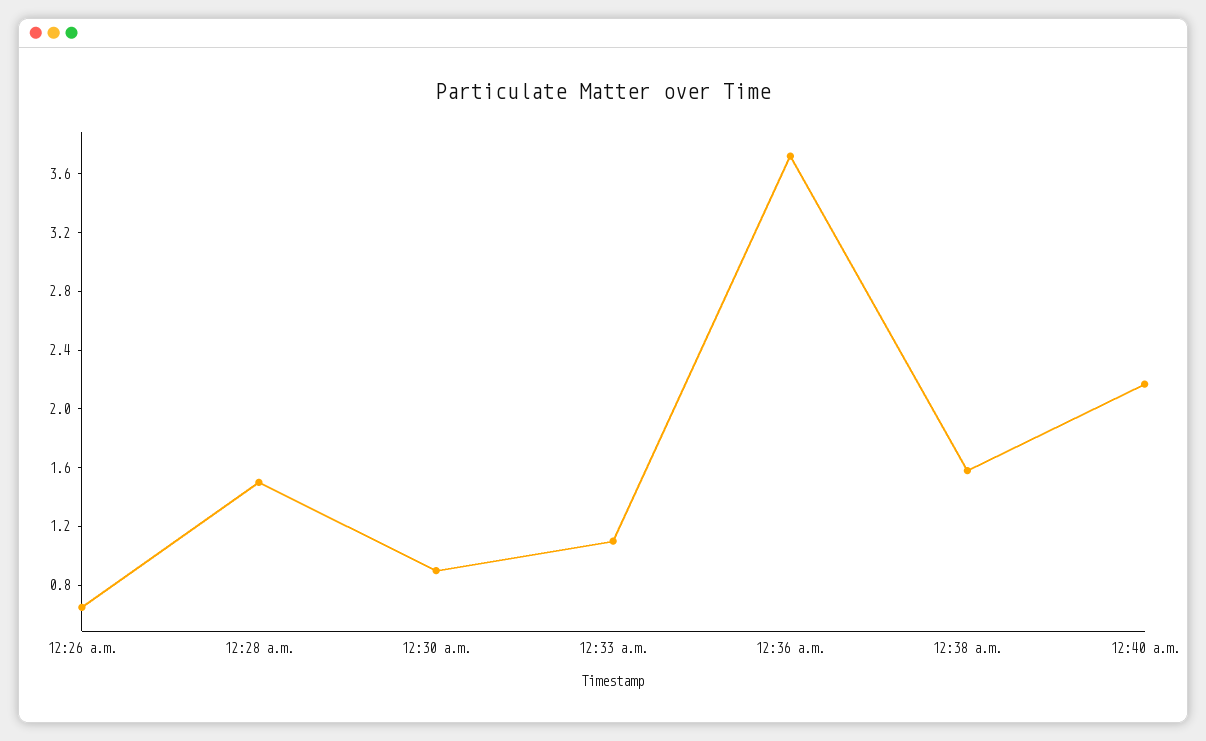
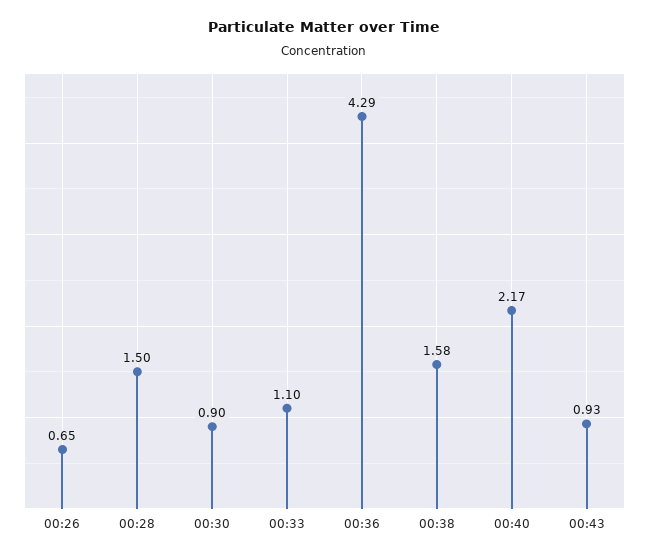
12:36 a.m.: 3.7 -> 4.29
00:43: none -> 0.93

